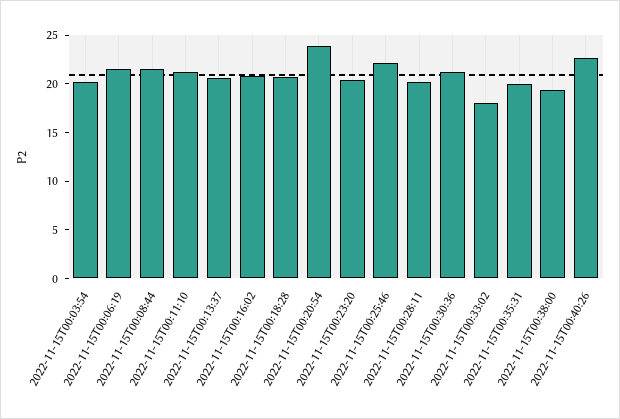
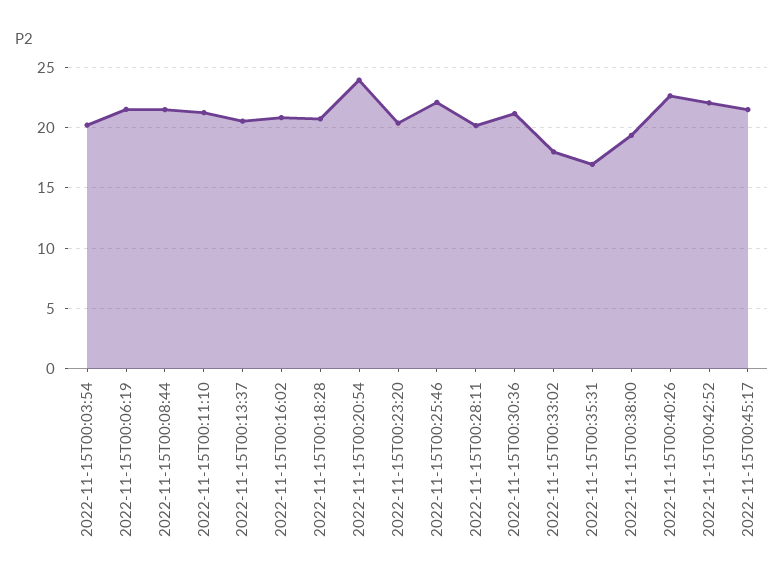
2022-11-15T00:35:31: 20 -> 17
2022-11-15T00:42:52: none -> 22
2022-11-15T00:45:17: none -> 21.5

